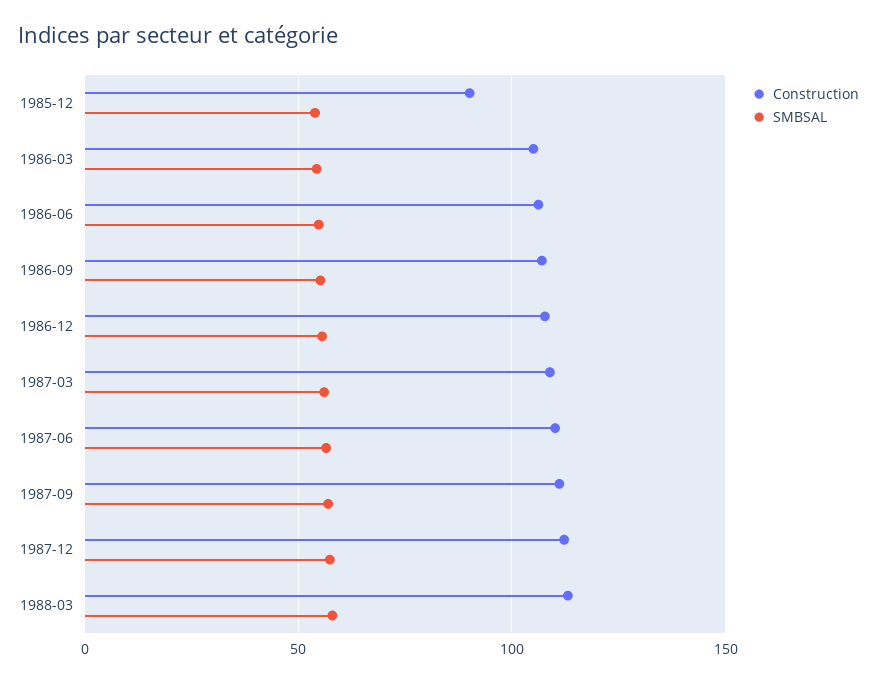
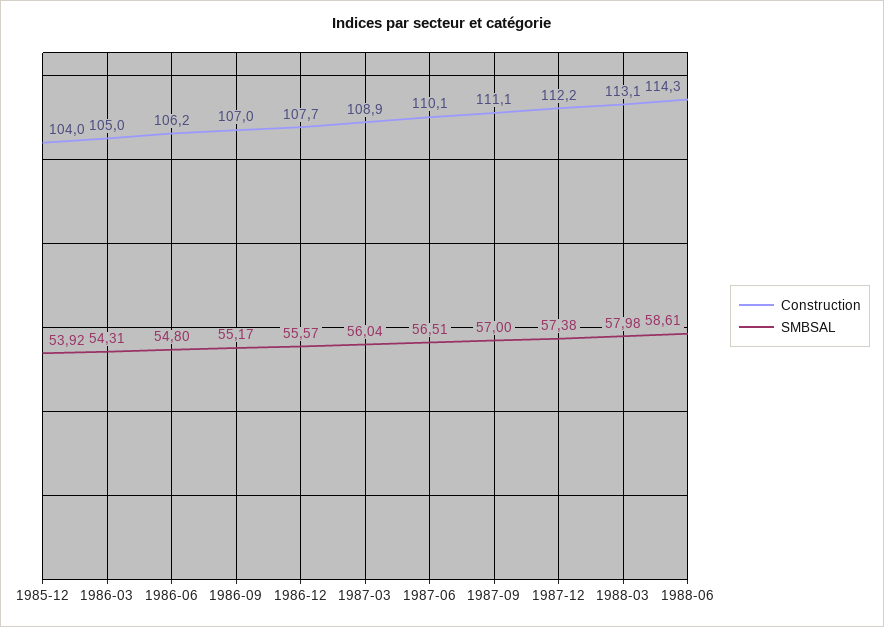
Construction, 1985-12: 90 -> 104
Construction, 1988-06: none -> 114.3
SMBSAL, 1988-06: none -> 58.61

